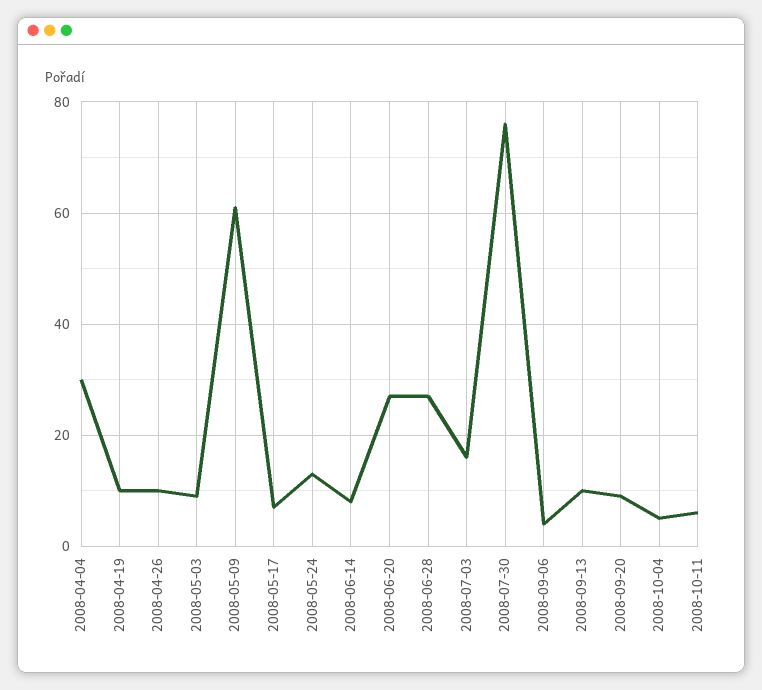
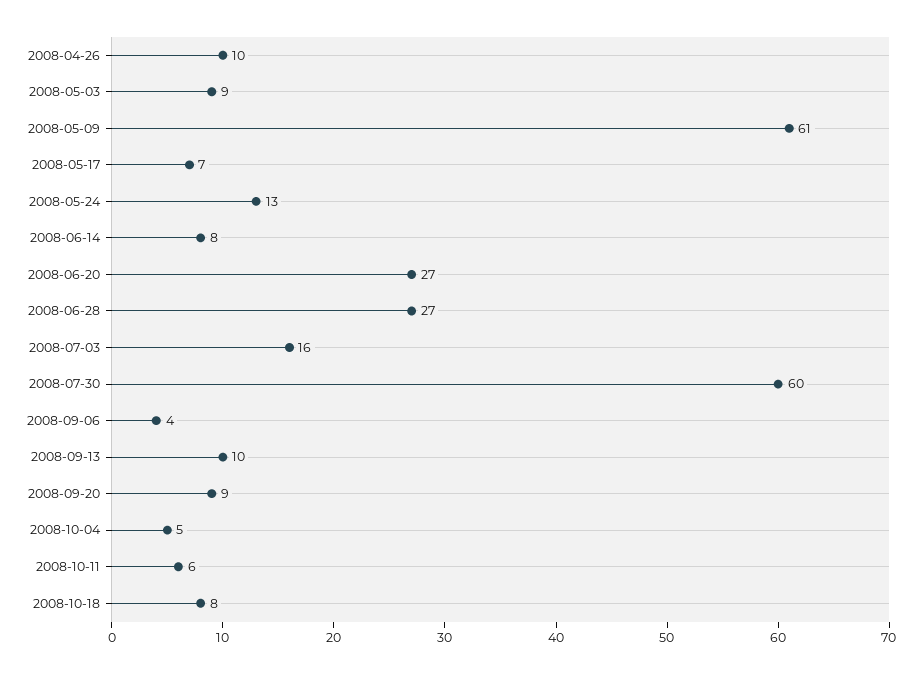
2008-04-04: 30 -> none
2008-04-19: 10 -> none
2008-07-30: 75 -> 60
2008-10-18: none -> 8

